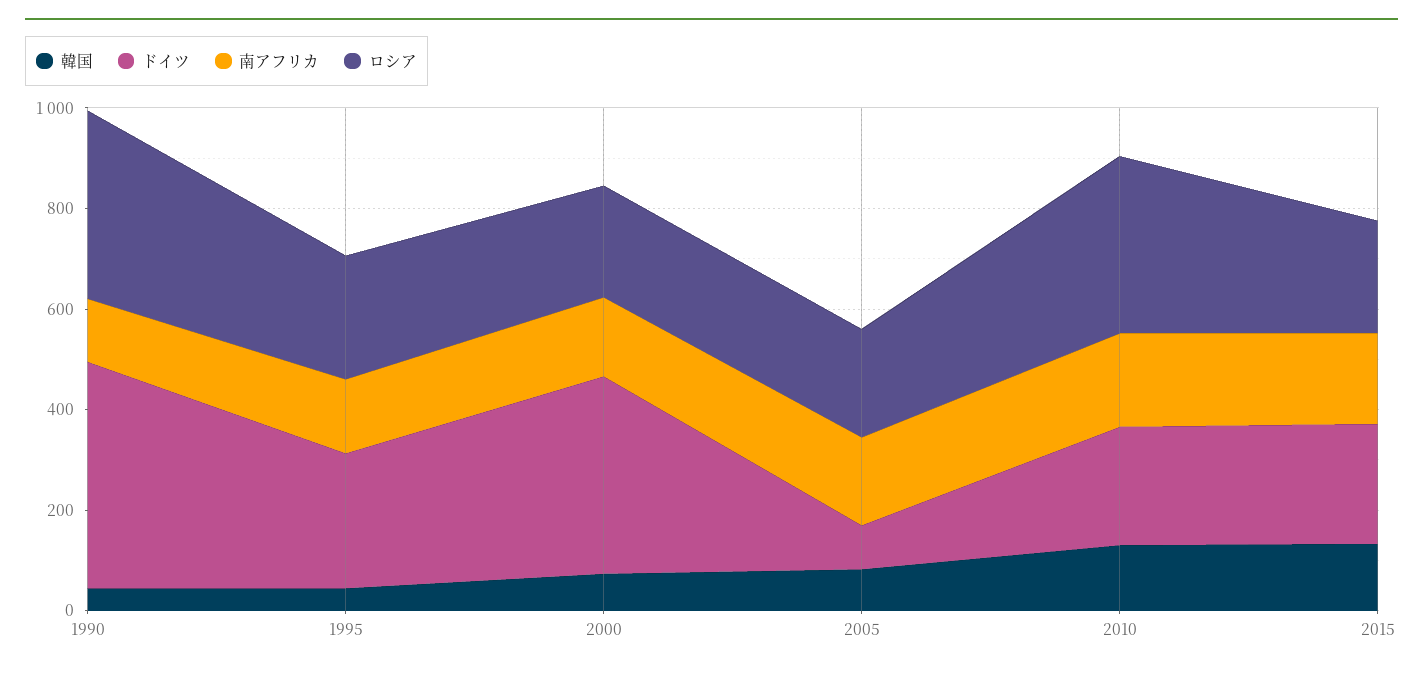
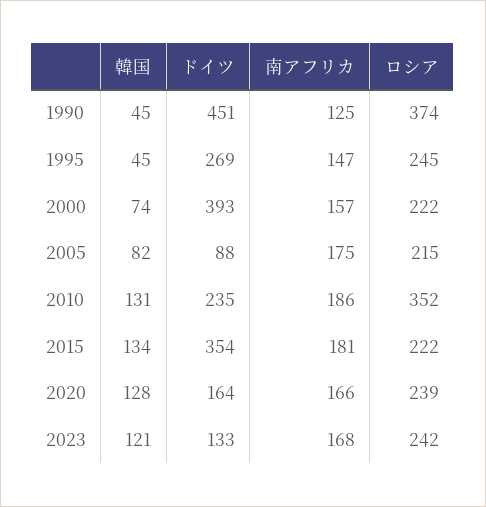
ドイツ, 2015: 250 -> 354
韓国, 2020: none -> 128
ドイツ, 2020: none -> 164
南アフリカ, 2020: none -> 166
ロシア, 2020: none -> 239
韓国, 2023: none -> 121
ドイツ, 2023: none -> 133
南アフリカ, 2023: none -> 168
ロシア, 2023: none -> 242

